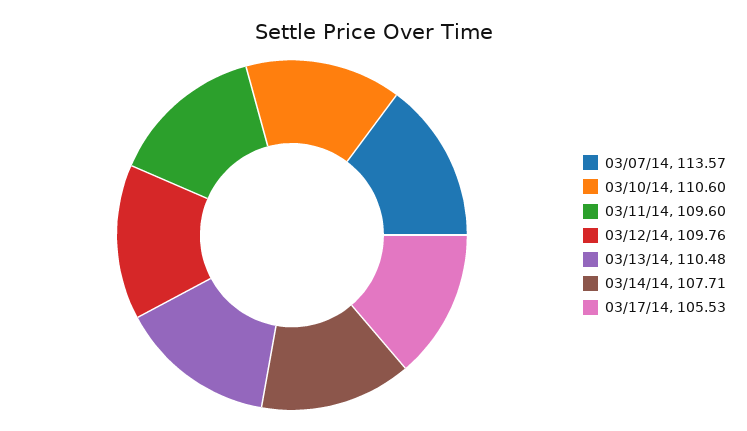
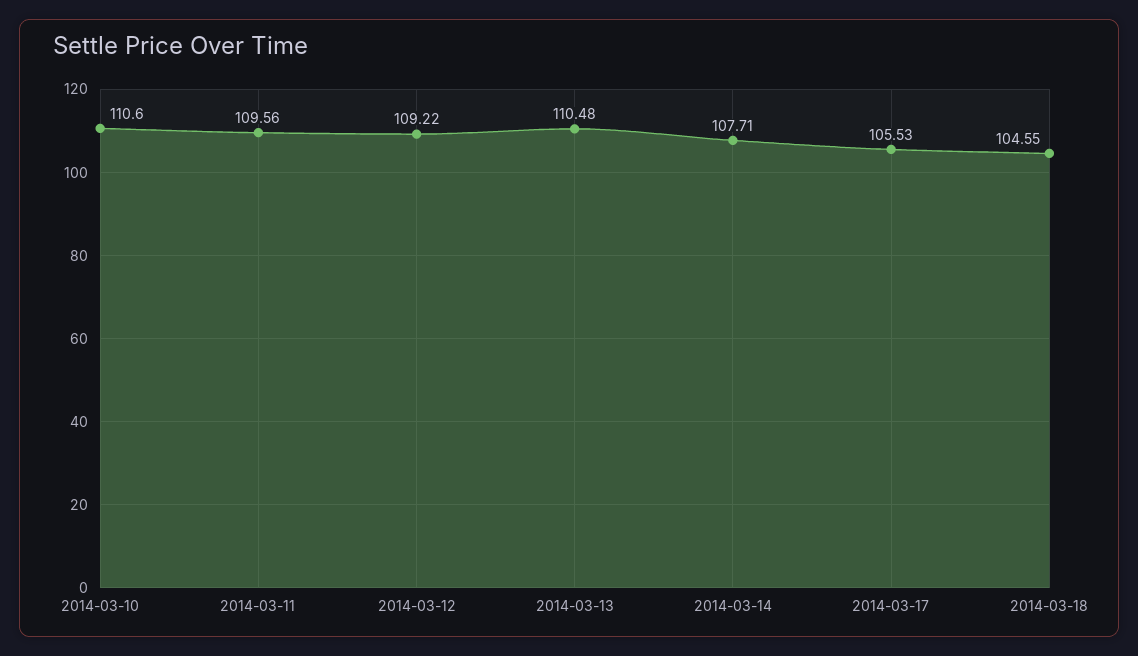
03/07/14: 113.57 -> none
03/11/14: 109.6 -> 109.56
03/12/14: 109.76 -> 109.22
2014-03-18: none -> 104.55

